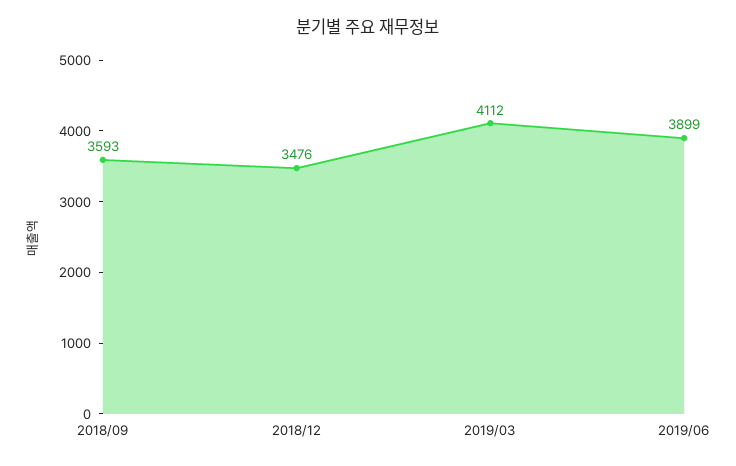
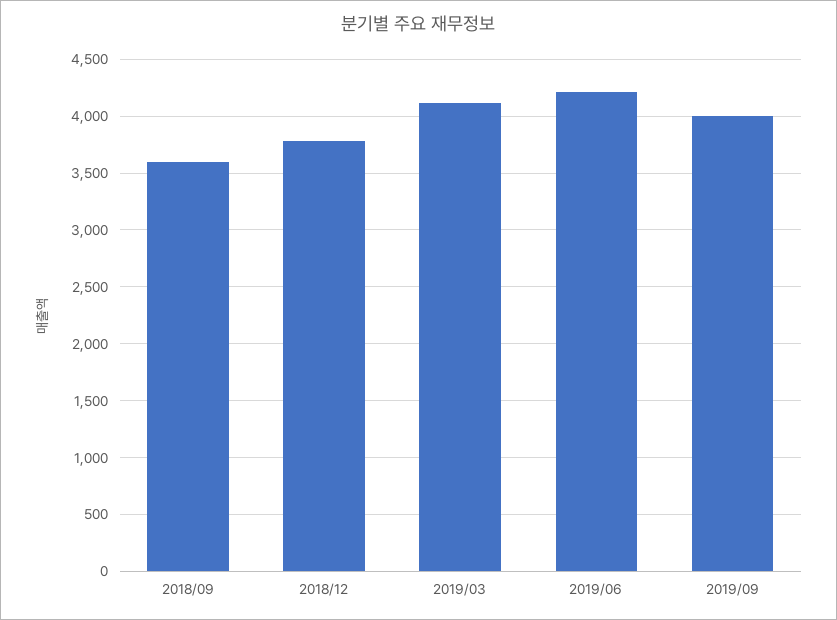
2018/12: 3476 -> 3800
2019/06: 3899 -> 4200
2019/09: none -> 4000

